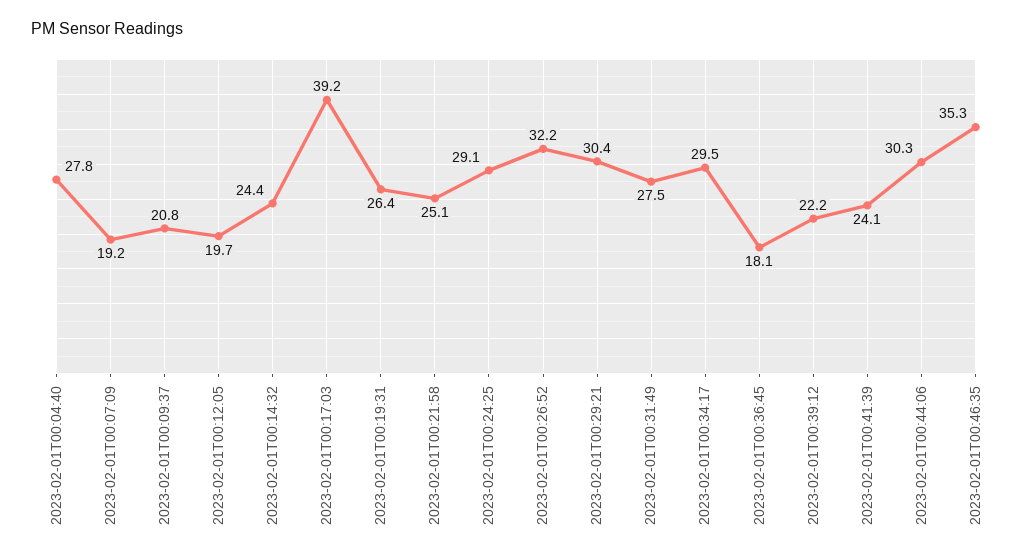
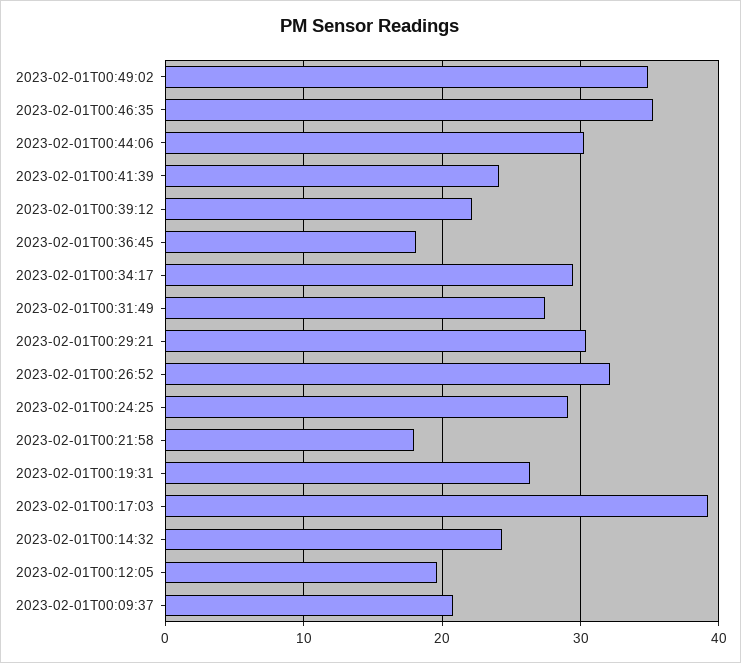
2023-02-01T00:04:40: 27.8 -> none
2023-02-01T00:07:09: 19.2 -> none
2023-02-01T00:21:58: 25.1 -> 18
2023-02-01T00:49:02: none -> 35

